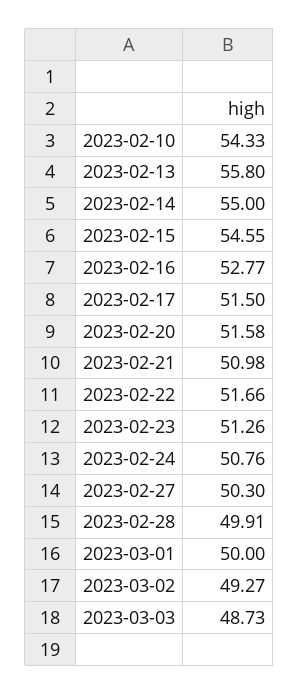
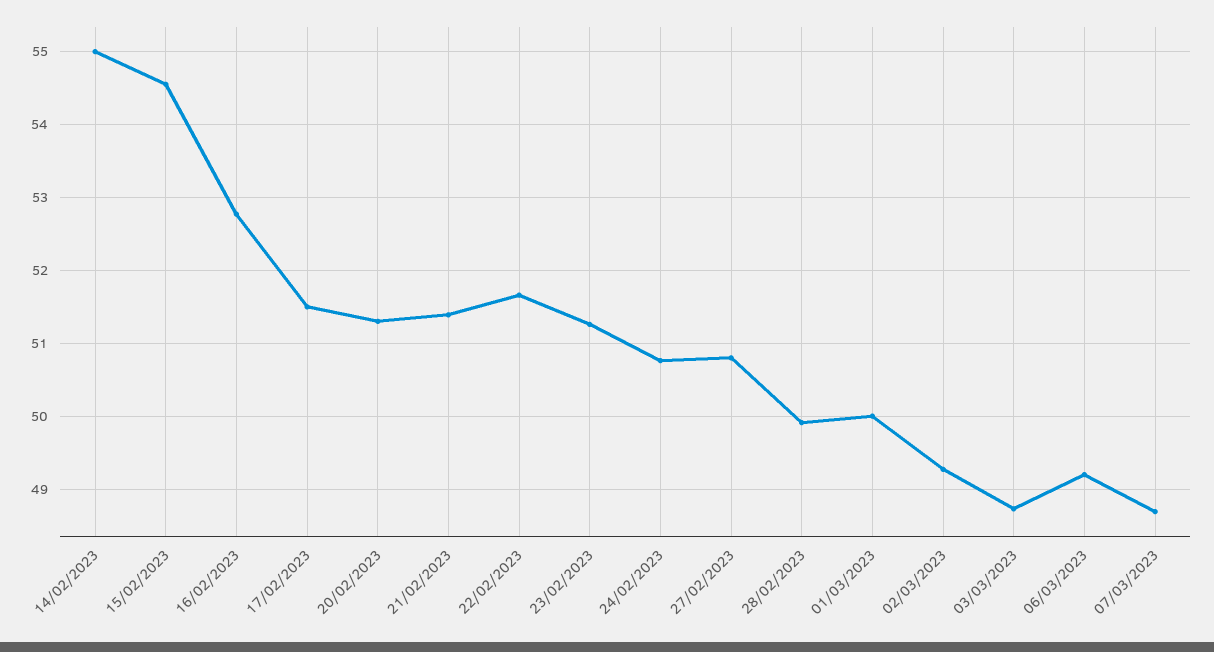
2023-02-10: 54.33 -> none
2023-02-13: 55.8 -> none
2023-02-20: 51.58 -> 51.3
2023-02-21: 50.98 -> 51.4
2023-02-27: 50.3 -> 50.8
06/03/2023: none -> 49.2
07/03/2023: none -> 48.7

